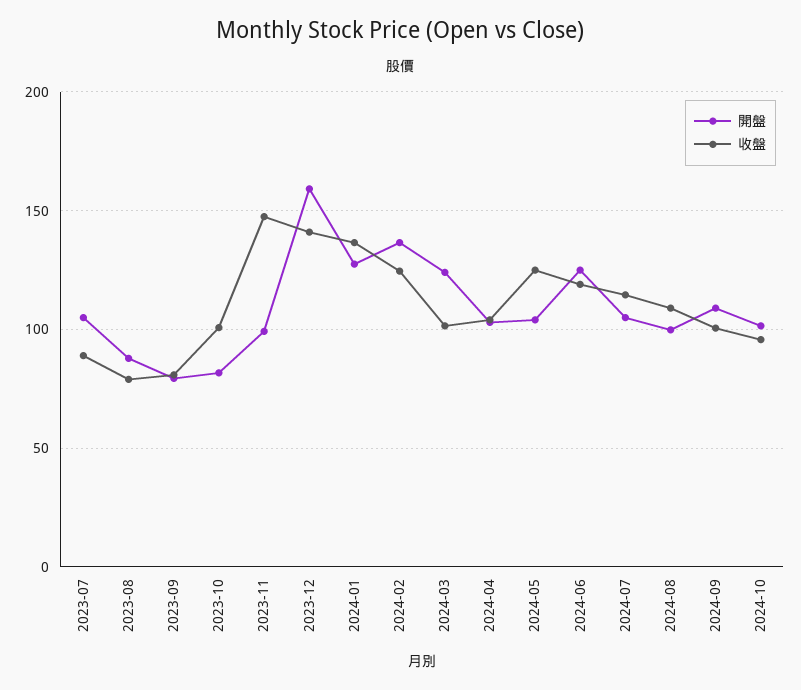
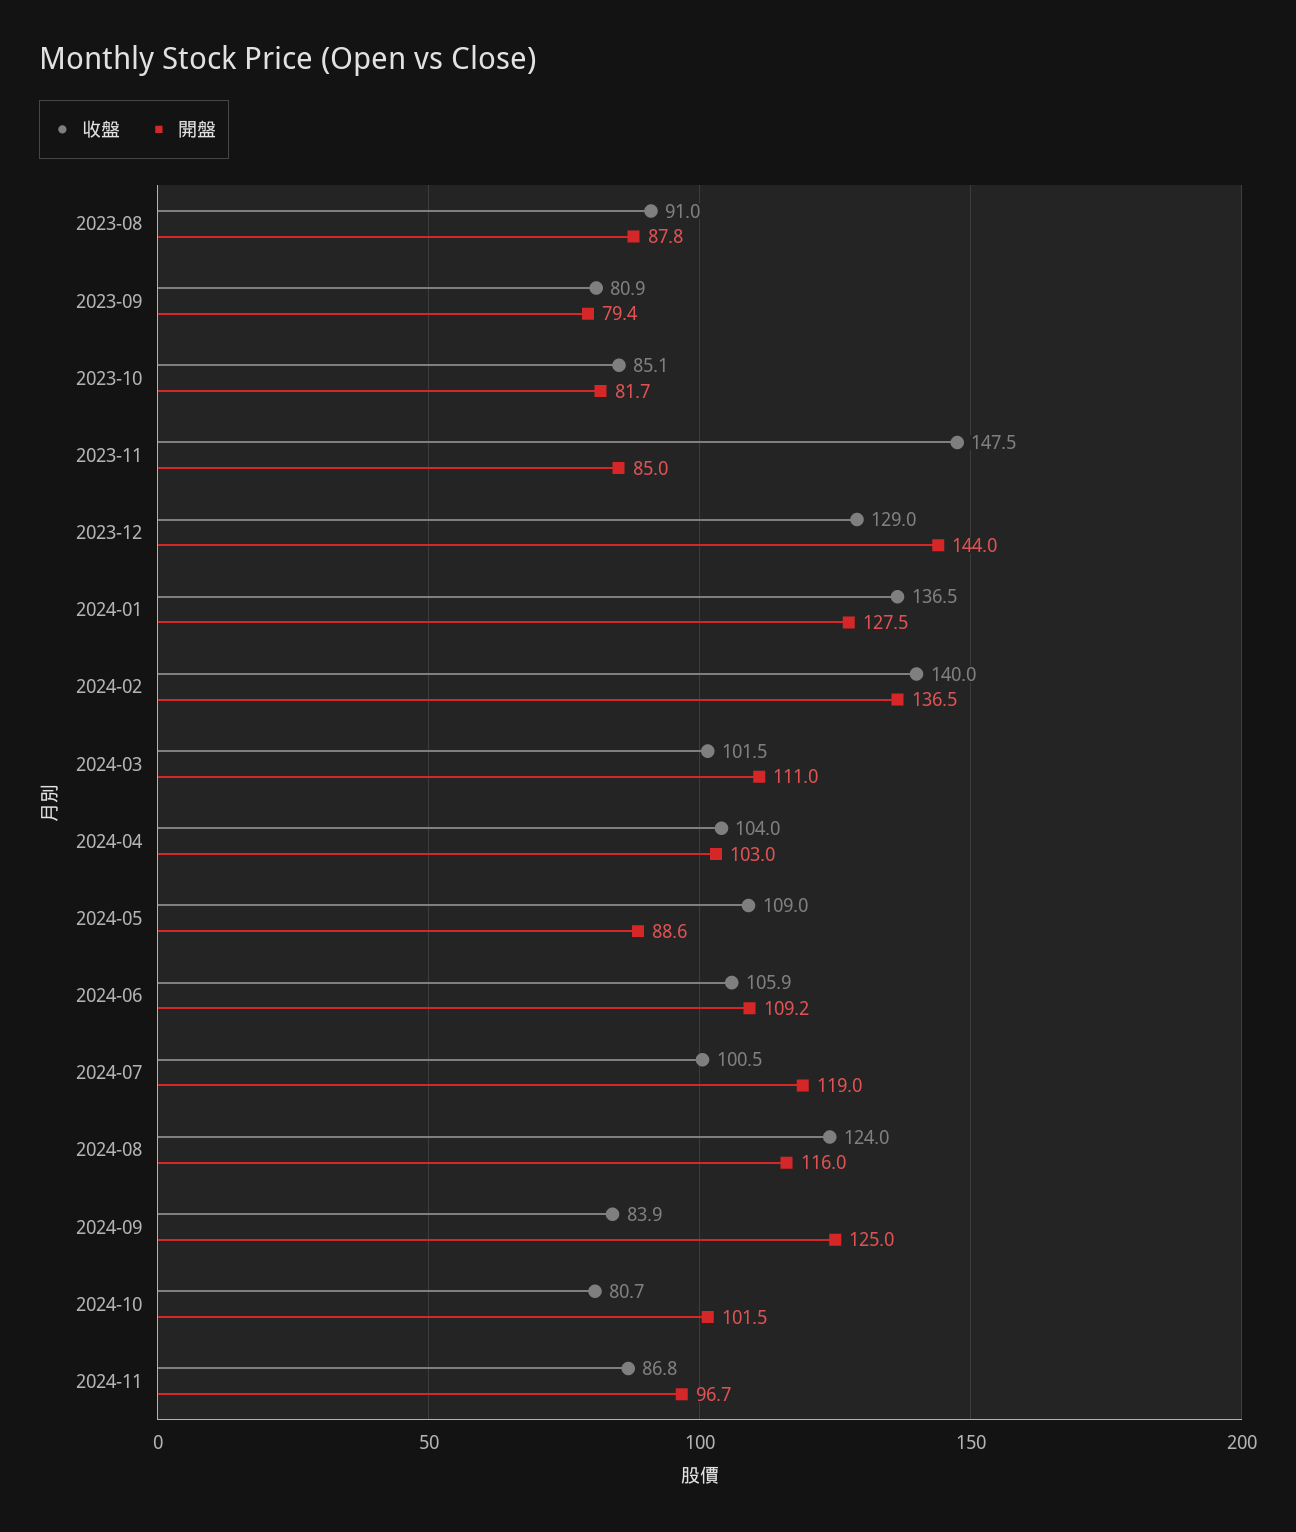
開盤, 2023-07: 105 -> none
收盤, 2023-07: 90 -> none
收盤, 2023-08: 80 -> 91
收盤, 2023-10: 100 -> 85.1
開盤, 2023-11: 100 -> 85
開盤, 2023-12: 160 -> 144
收盤, 2023-12: 140 -> 129
收盤, 2024-02: 125 -> 140
開盤, 2024-03: 125 -> 111
開盤, 2024-05: 105 -> 88.6
收盤, 2024-05: 125 -> 109
開盤, 2024-06: 125 -> 109.2
收盤, 2024-06: 120 -> 105.9
開盤, 2024-07: 105 -> 119
收盤, 2024-07: 115 -> 100.5
開盤, 2024-08: 100 -> 116
收盤, 2024-08: 110 -> 124
開盤, 2024-09: 110 -> 125
收盤, 2024-09: 100 -> 83.9
收盤, 2024-10: 95 -> 80.7
收盤, 2024-11: none -> 86.8
開盤, 2024-11: none -> 96.7

